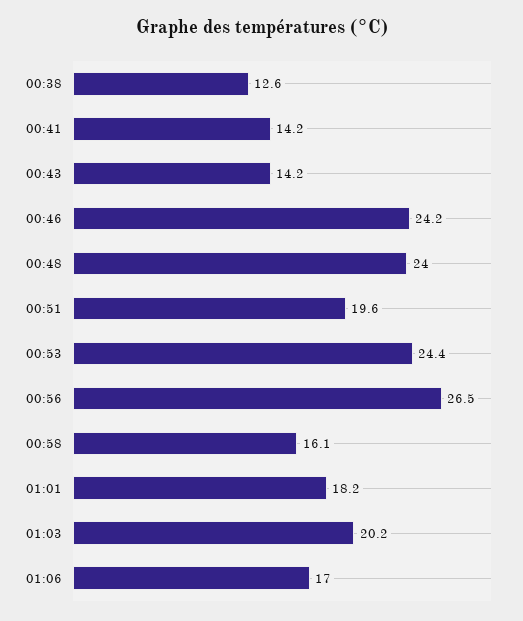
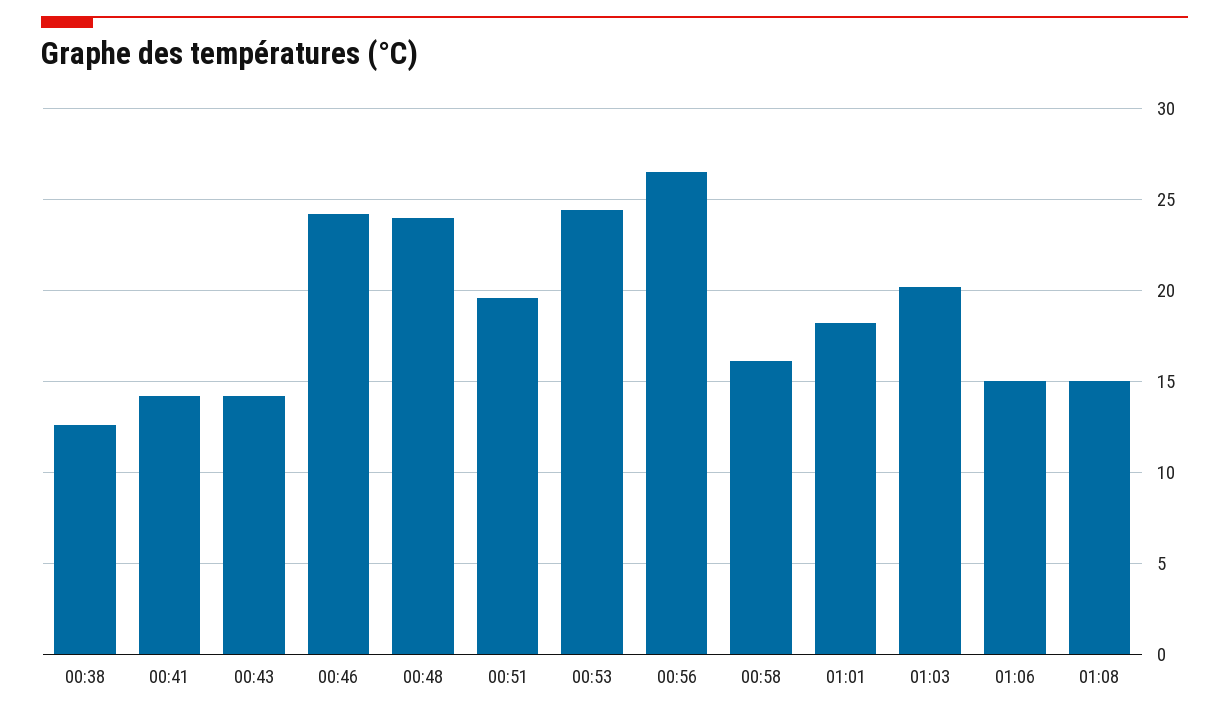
01:06: 17 -> 15
01:08: none -> 15

